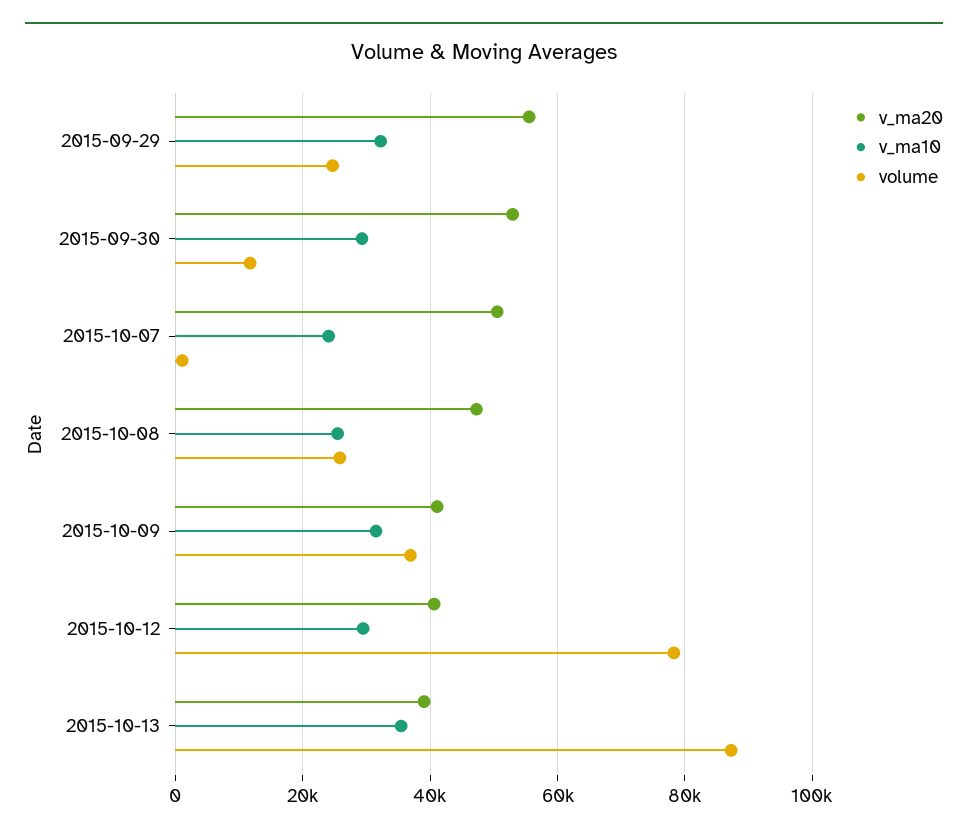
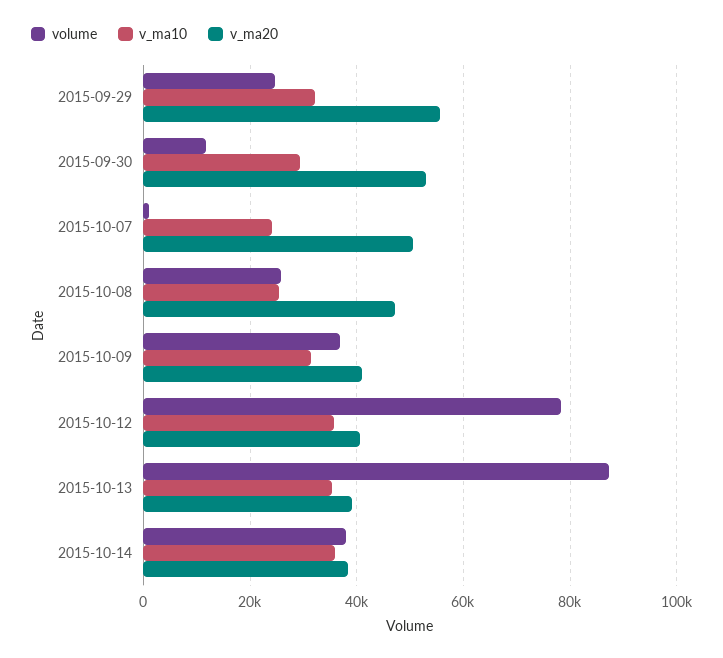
v_ma10, 2015-10-12: 30000 -> 36000
volume, 2015-10-14: none -> 38000
v_ma10, 2015-10-14: none -> 36000
v_ma20, 2015-10-14: none -> 38000

